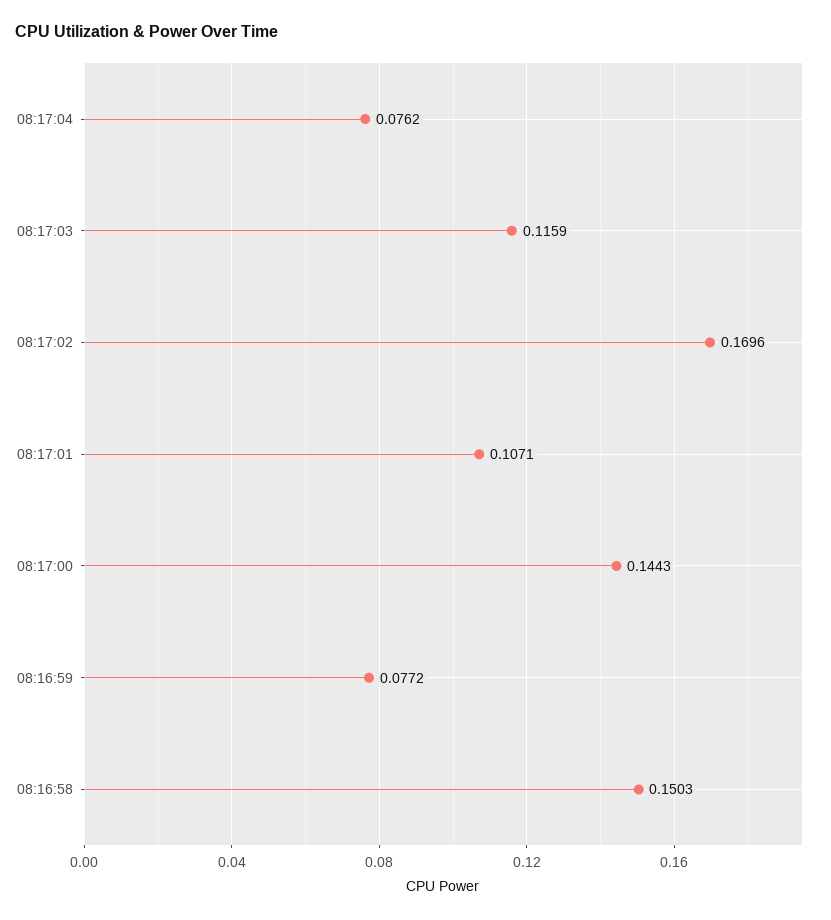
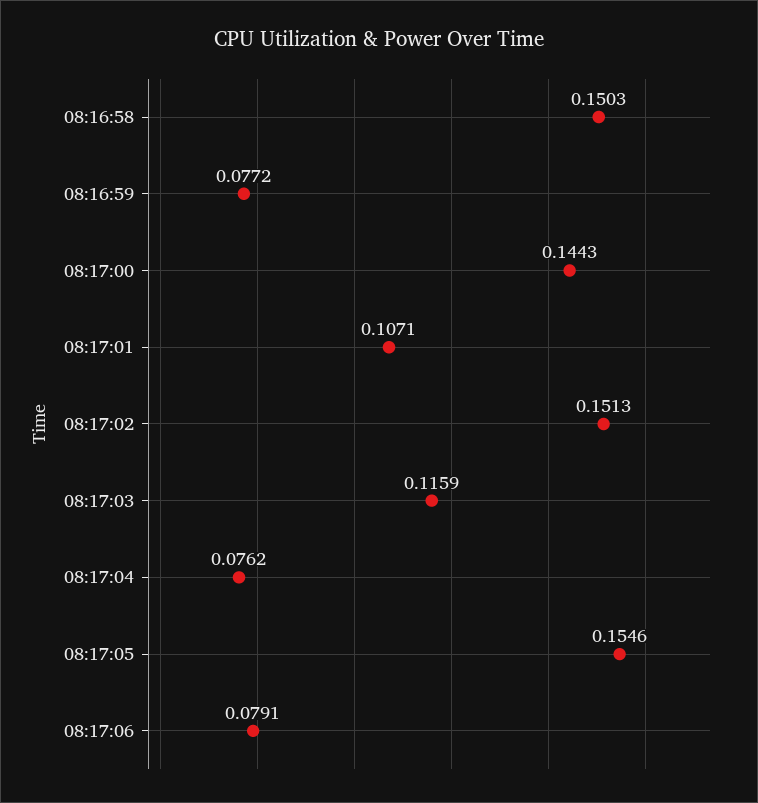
08:17:02: 0.1696 -> 0.1513
08:17:05: none -> 0.1546
08:17:06: none -> 0.0791

